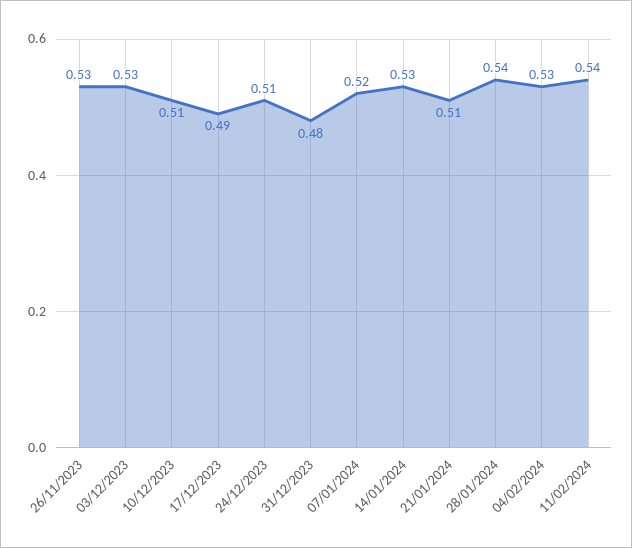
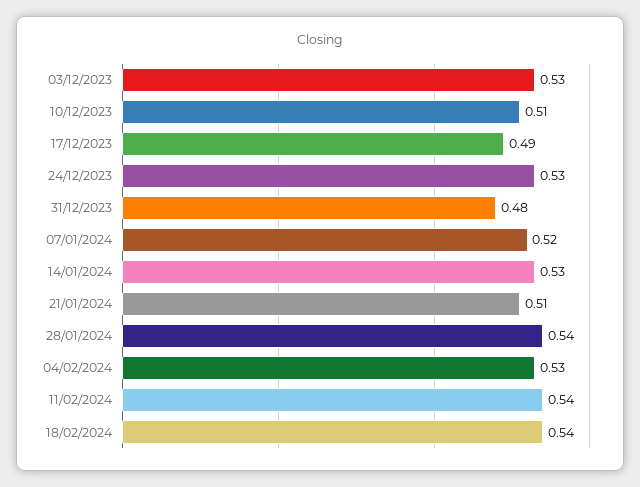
26/11/2023: 0.53 -> none
24/12/2023: 0.51 -> 0.53
18/02/2024: none -> 0.54

